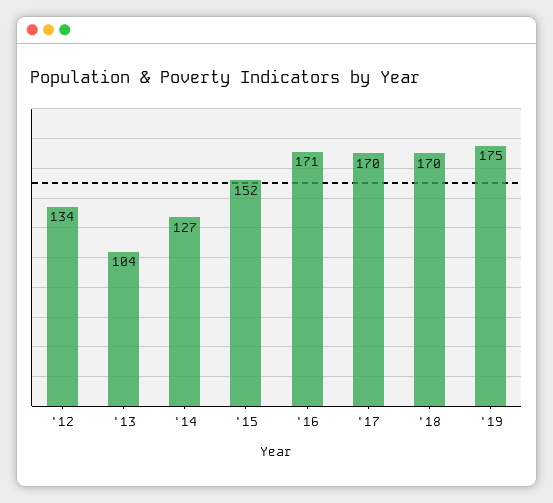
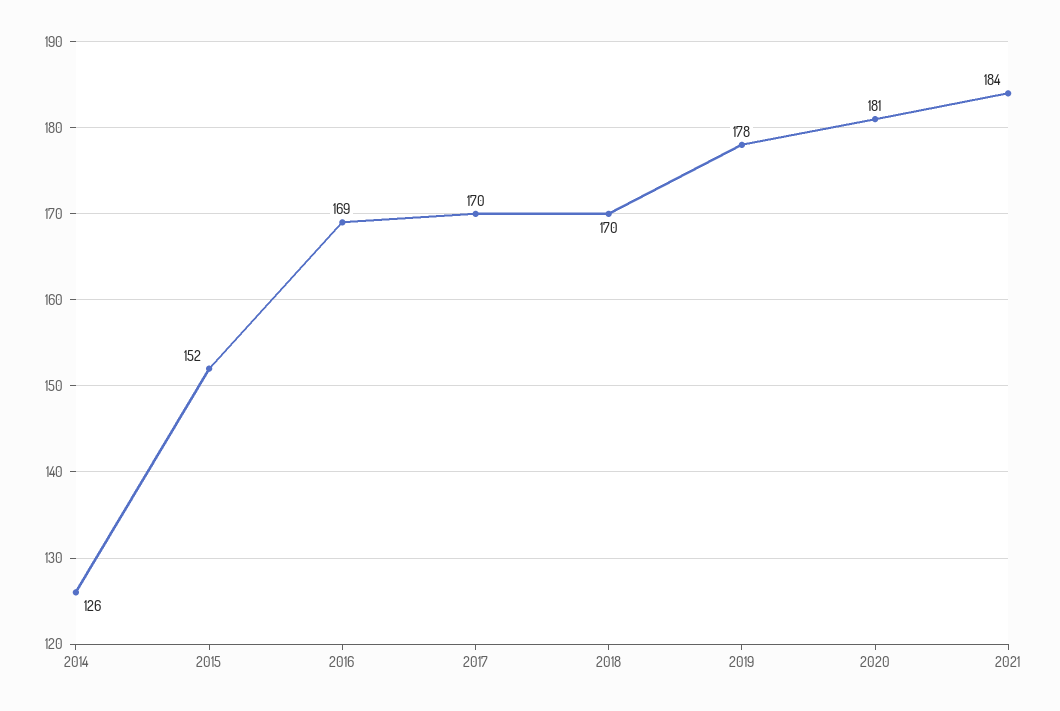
'12: 134 -> none
'13: 104 -> none
'14: 127 -> 126
'16: 171 -> 169
'19: 175 -> 178
2020: none -> 181
2021: none -> 184

